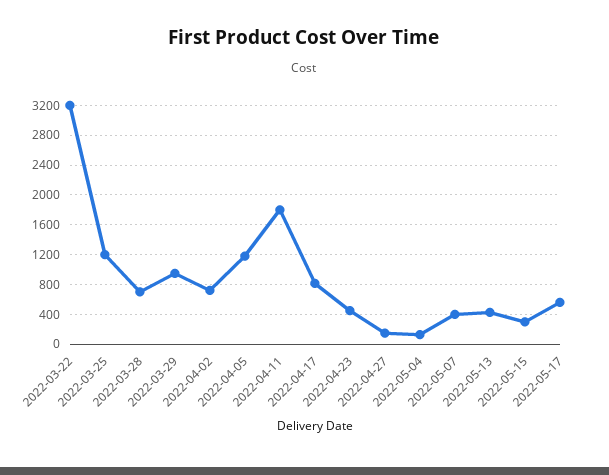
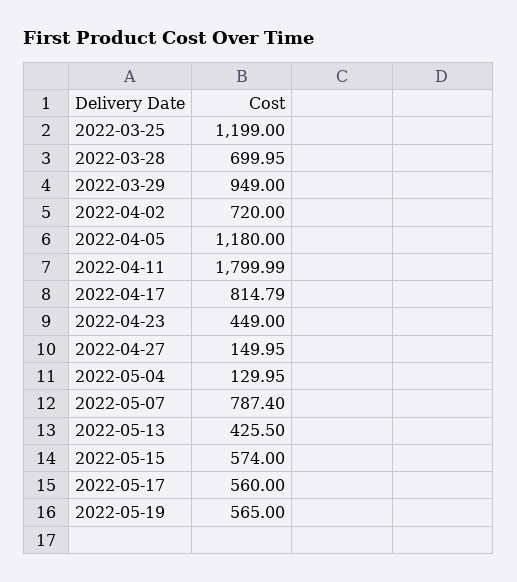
2022-03-22: 3200 -> none
2022-05-07: 400 -> 787.4
2022-05-15: 300 -> 574
2022-05-19: none -> 565

